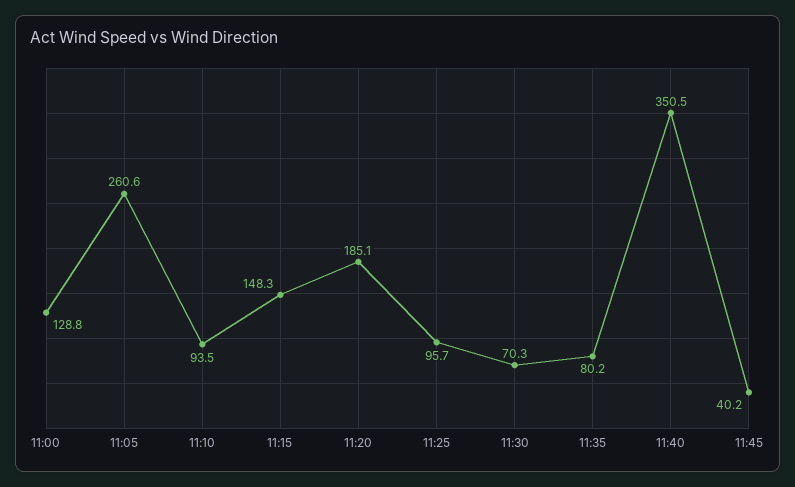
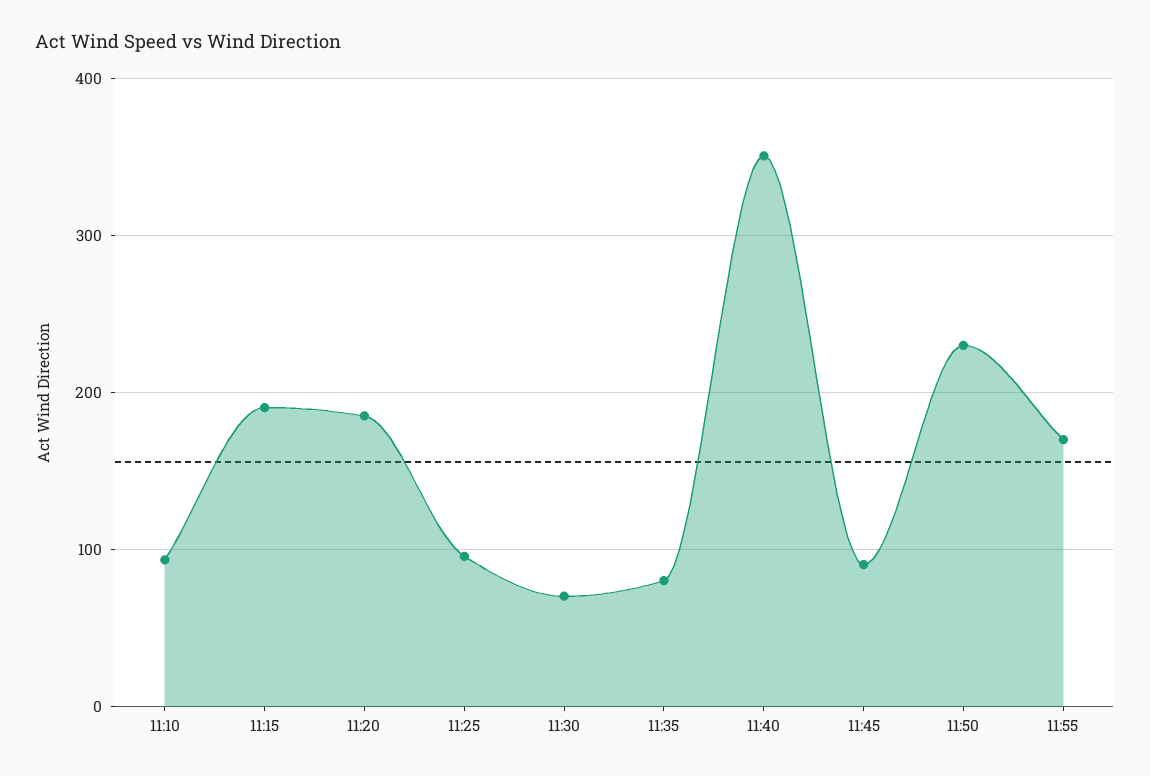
11:00: 128.8 -> none
11:05: 260.6 -> none
11:15: 148.3 -> 190
11:45: 40.2 -> 90
11:50: none -> 230
11:55: none -> 170

